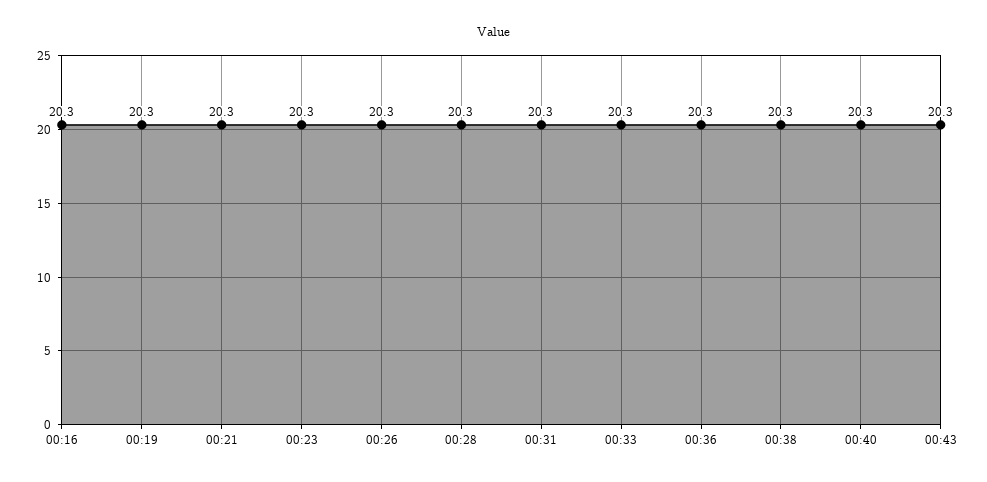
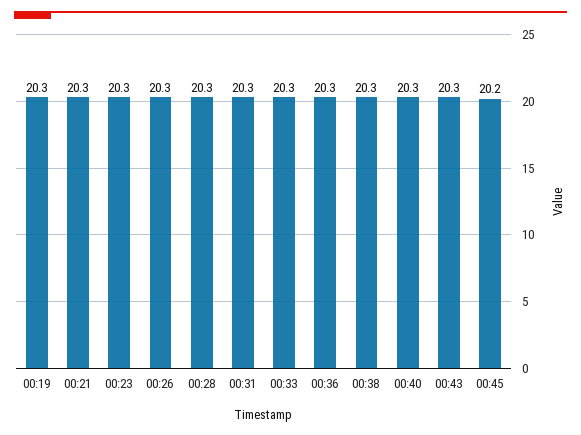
00:16: 20.3 -> none
00:45: none -> 20.2

